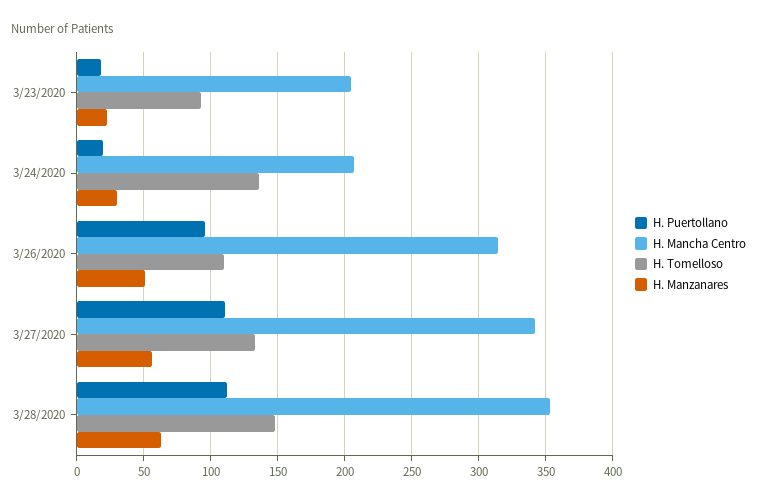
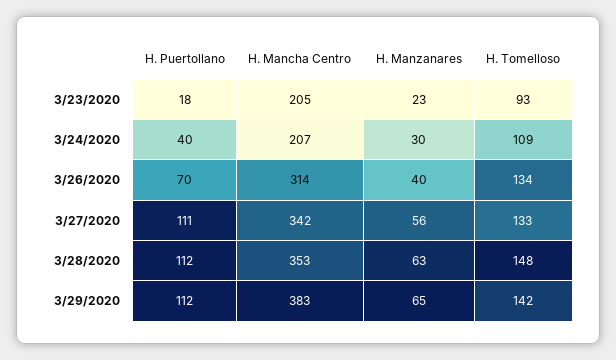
H. Puertollano, 3/24/2020: 20 -> 40
H. Tomelloso, 3/24/2020: 135 -> 109
H. Puertollano, 3/26/2020: 95 -> 70
H. Tomelloso, 3/26/2020: 110 -> 134
H. Manzanares, 3/26/2020: 50 -> 40
H. Puertollano, 3/29/2020: none -> 112
H. Mancha Centro, 3/29/2020: none -> 383
H. Manzanares, 3/29/2020: none -> 65
H. Tomelloso, 3/29/2020: none -> 142

